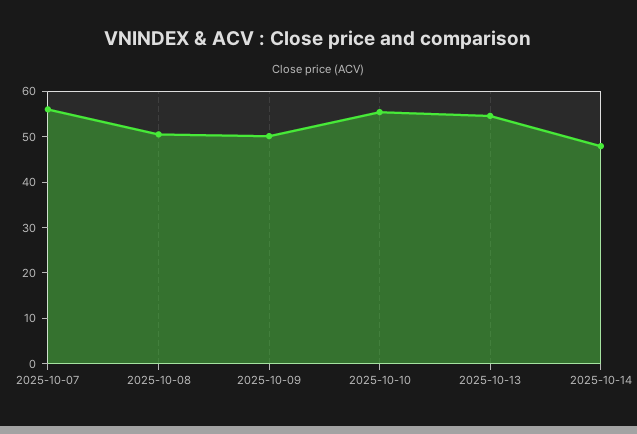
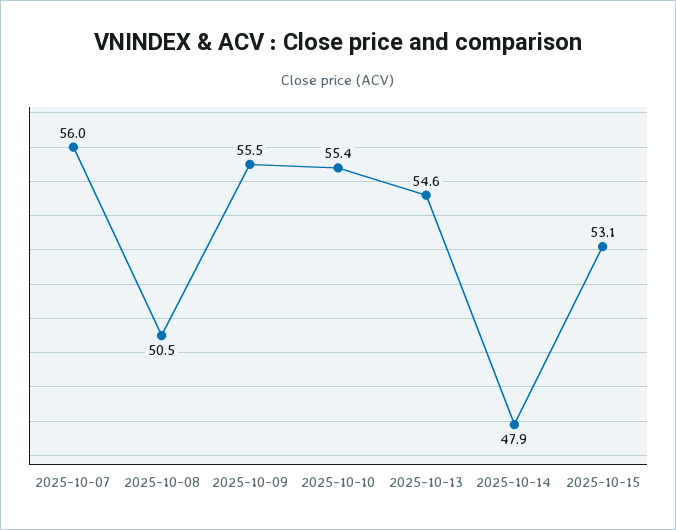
2025-10-09: 50 -> 55.5
2025-10-15: none -> 53.1

